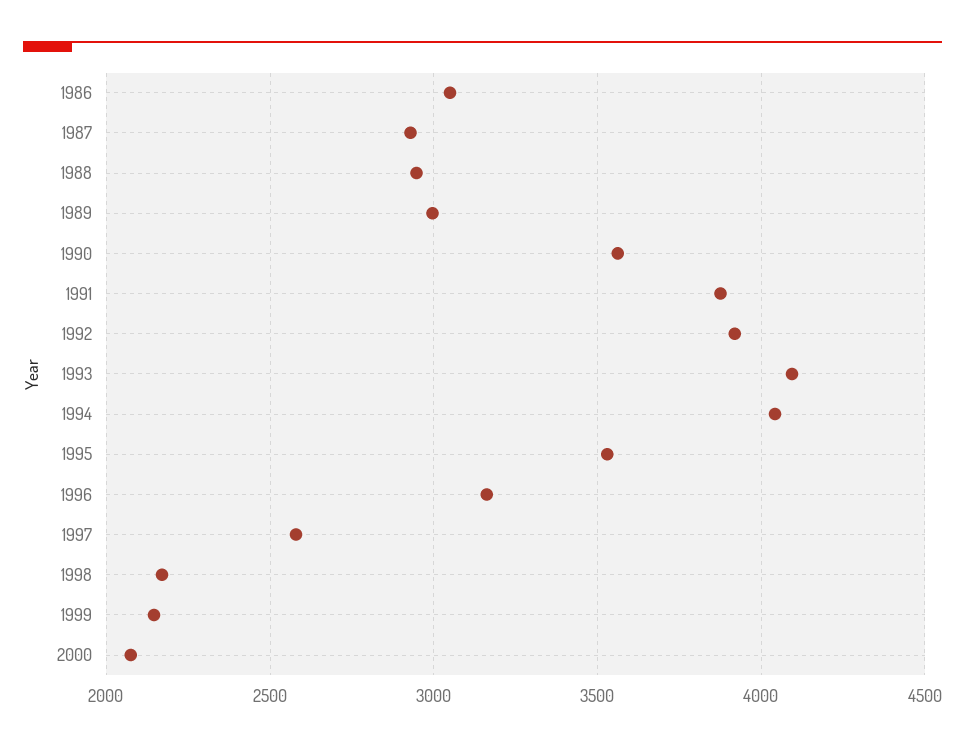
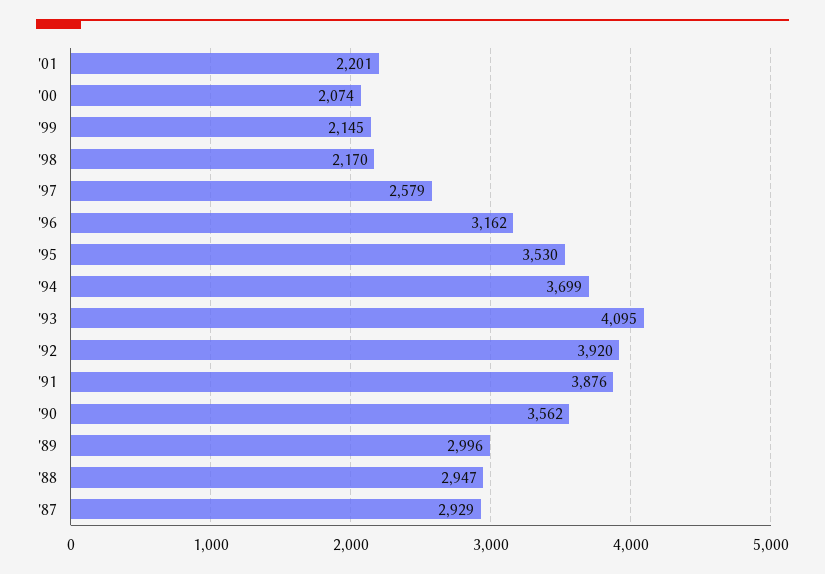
1986: 3050 -> none
1994: 4050 -> 3699
'01: none -> 2201

